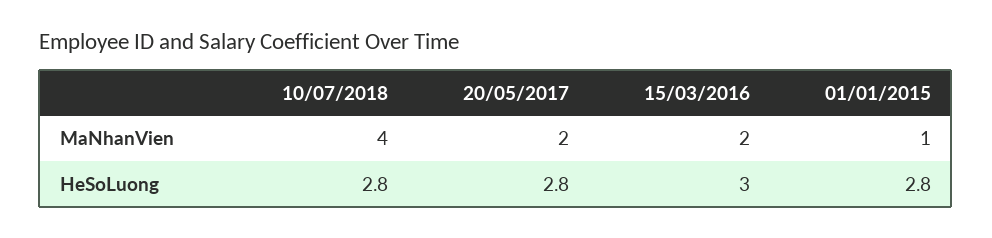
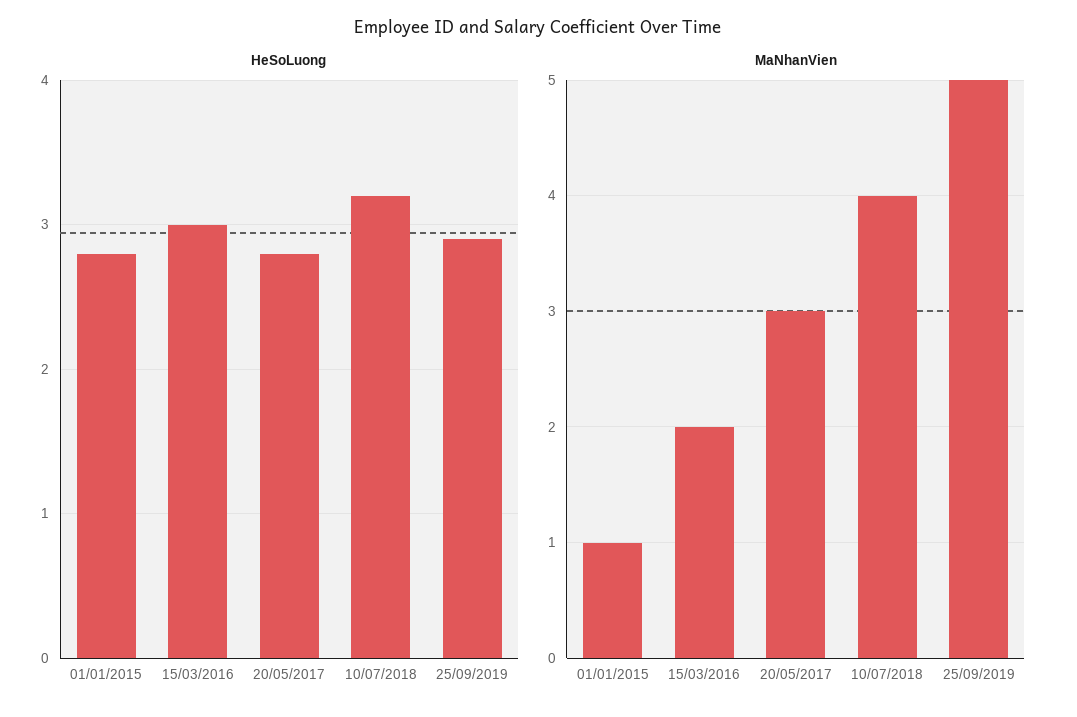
MaNhanVien, 20/05/2017: 2 -> 3
HeSoLuong, 10/07/2018: 2.8 -> 3.2
HeSoLuong, 25/09/2019: none -> 2.9
MaNhanVien, 25/09/2019: none -> 5

